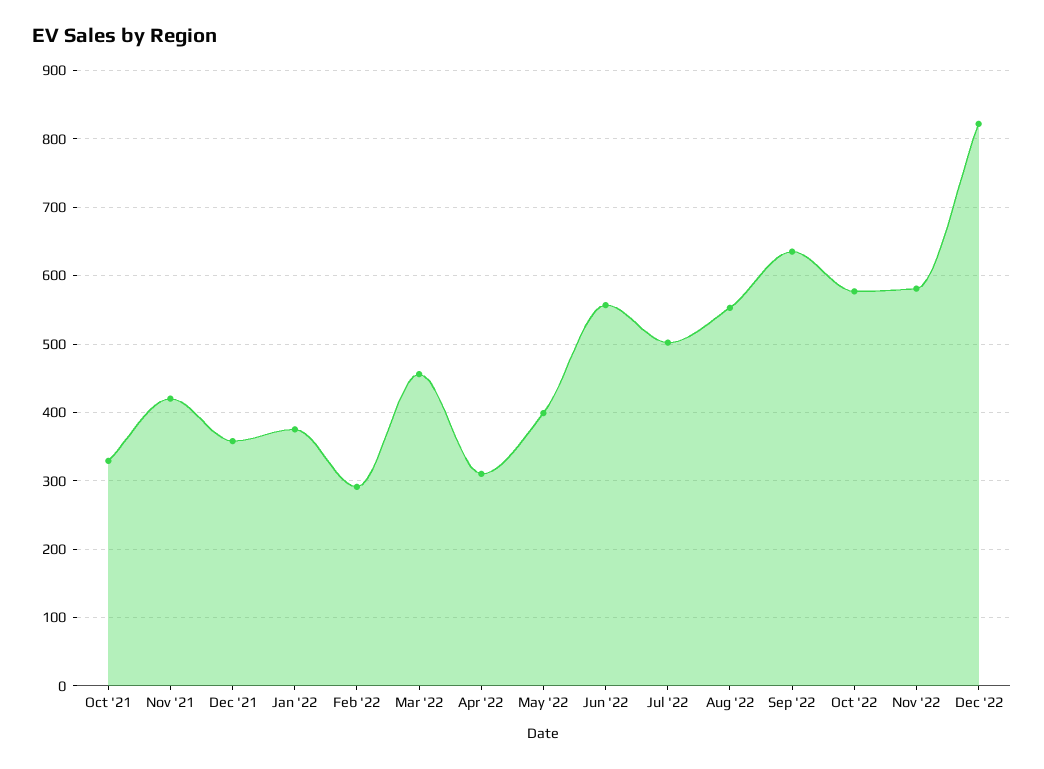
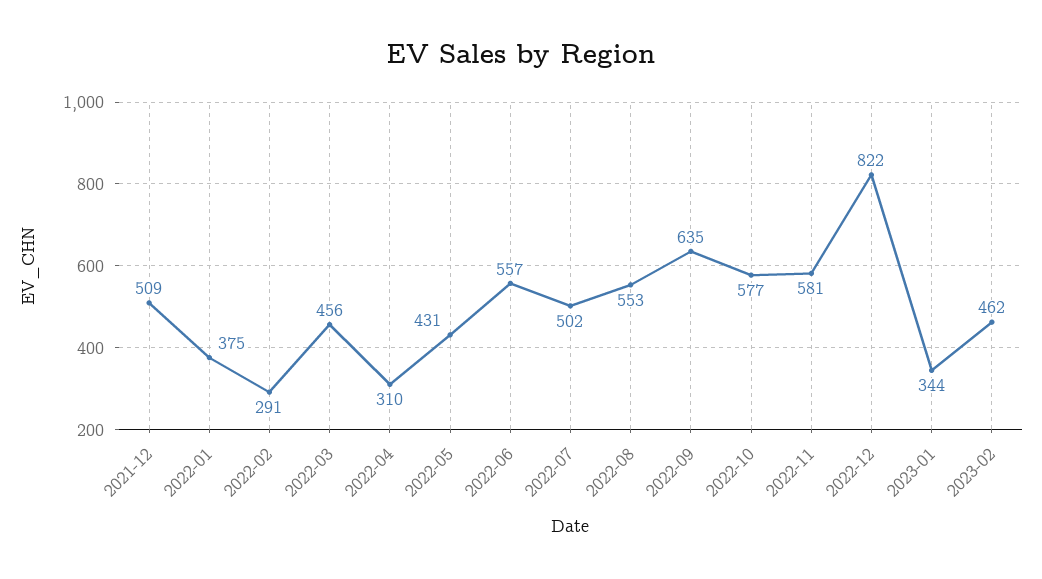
Oct '21: 330 -> none
Nov '21: 420 -> none
Dec '21: 360 -> 509
May '22: 400 -> 431
2023-01: none -> 344
2023-02: none -> 462

